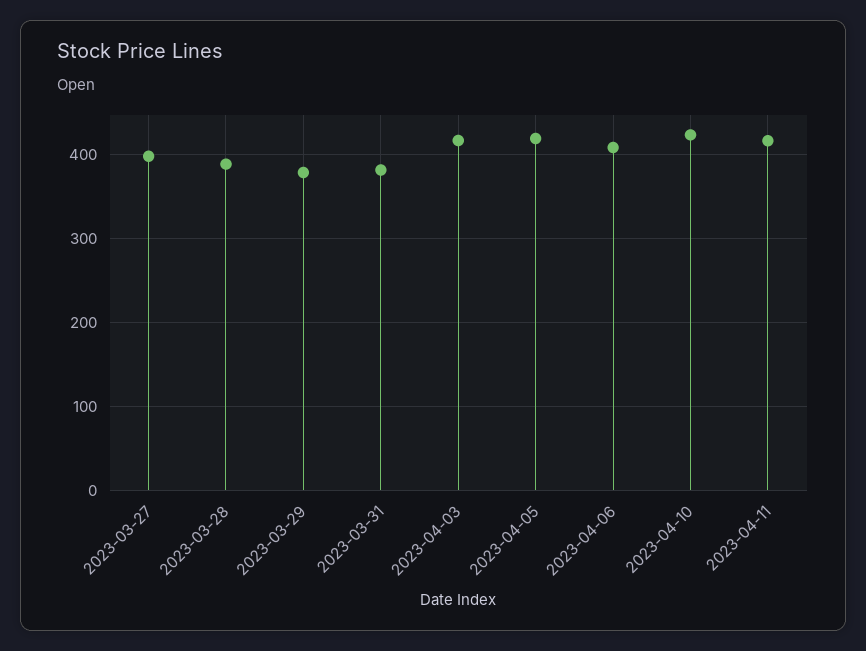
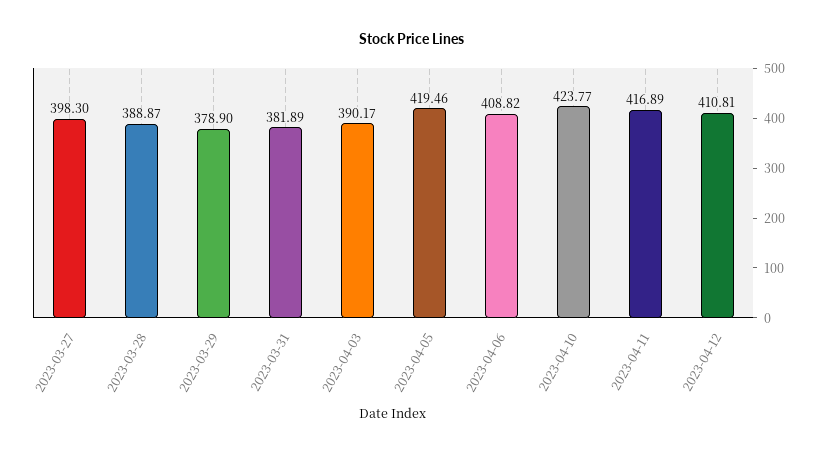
2023-04-03: 420 -> 390.17
2023-04-12: none -> 410.81

